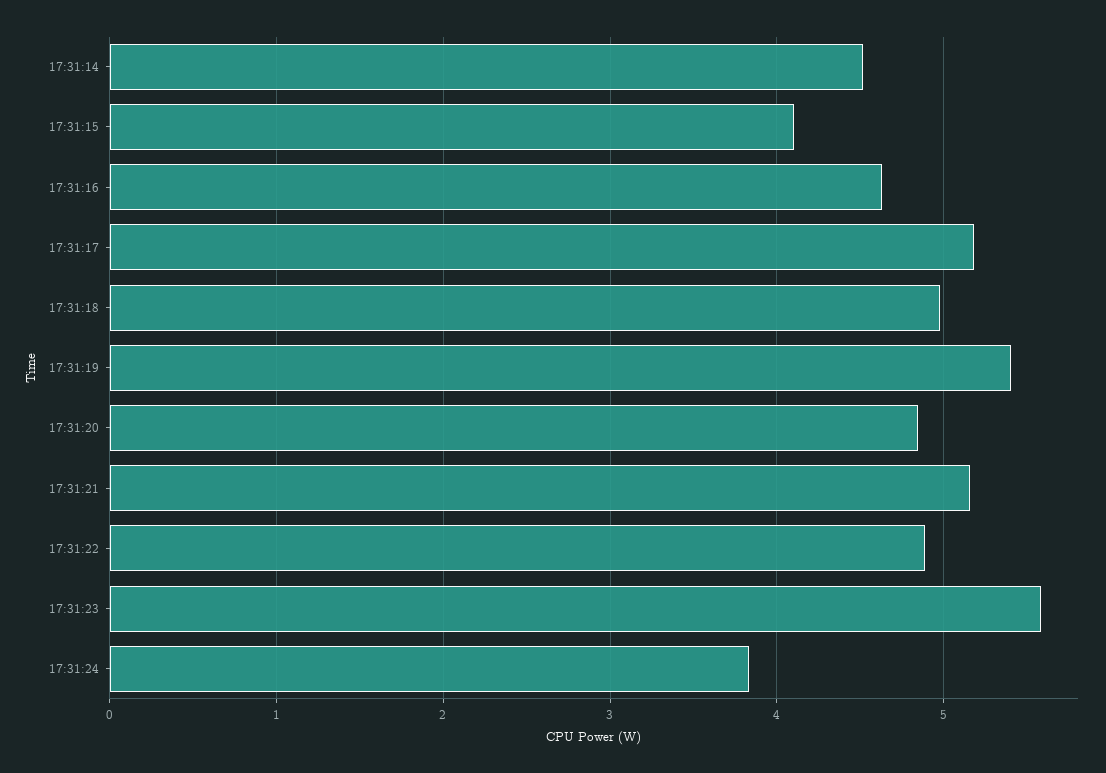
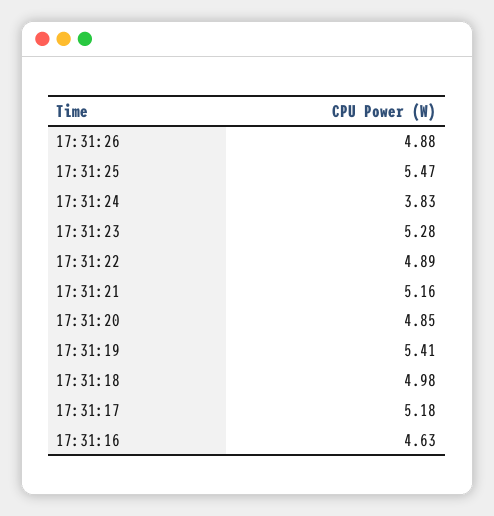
17:31:14: 4.5 -> none
17:31:15: 4.1 -> none
17:31:23: 5.6 -> 5.28
17:31:26: none -> 4.88
17:31:25: none -> 5.47

